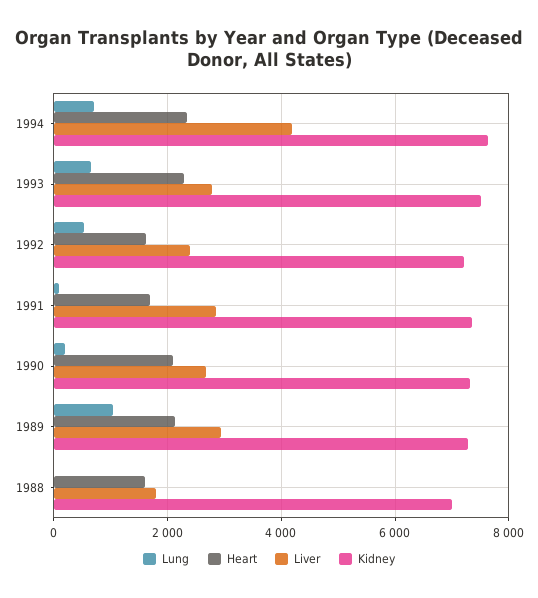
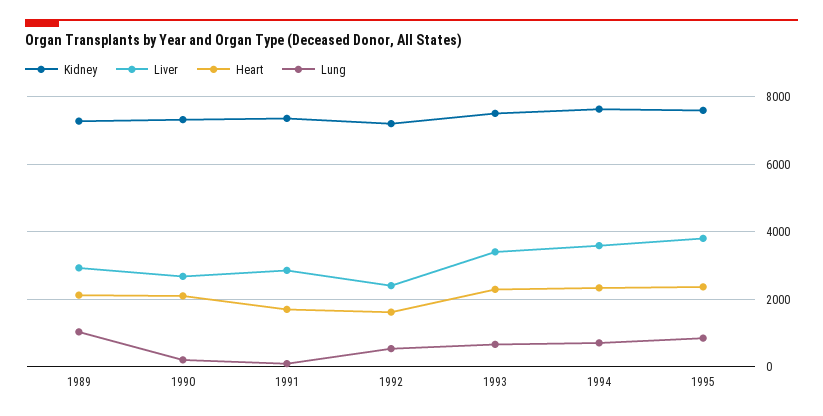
Liver, 1994: 4200 -> 3600
Liver, 1993: 2800 -> 3400
Lung, 1988: 0 -> none
Heart, 1988: 1600 -> none
Liver, 1988: 1800 -> none
Kidney, 1988: 7000 -> none
Kidney, 1995: none -> 7600
Liver, 1995: none -> 3800
Heart, 1995: none -> 2400
Lung, 1995: none -> 800

